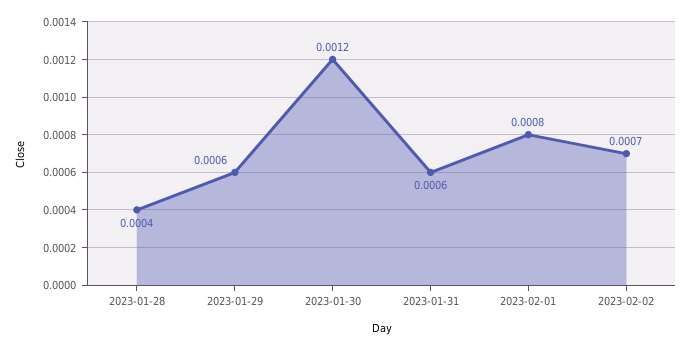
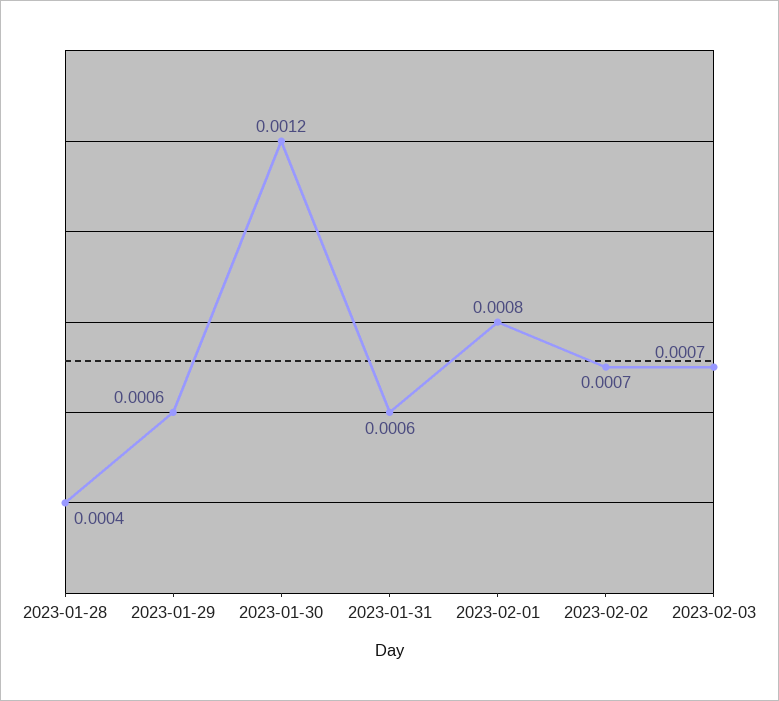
2023-02-03: none -> 0.0007

